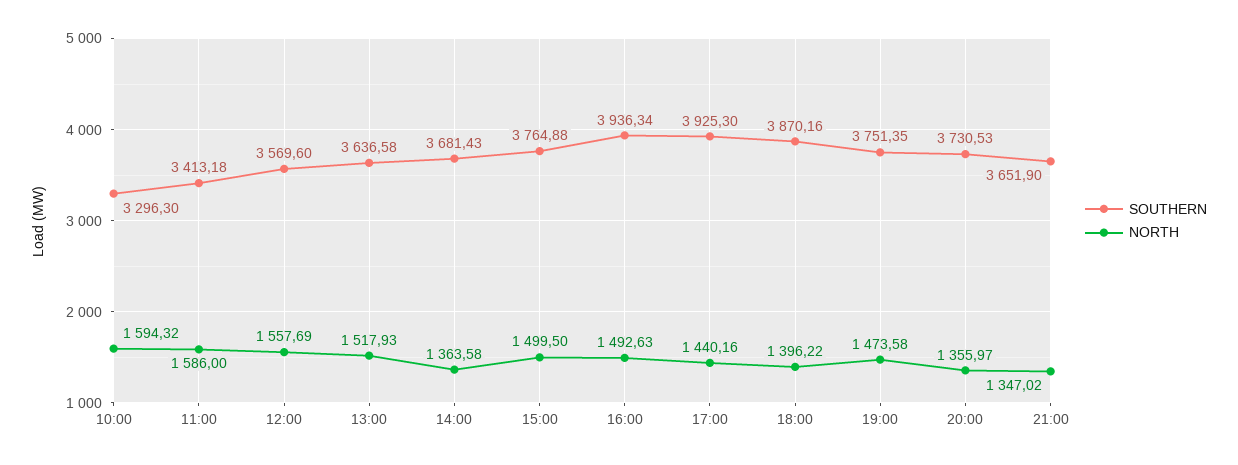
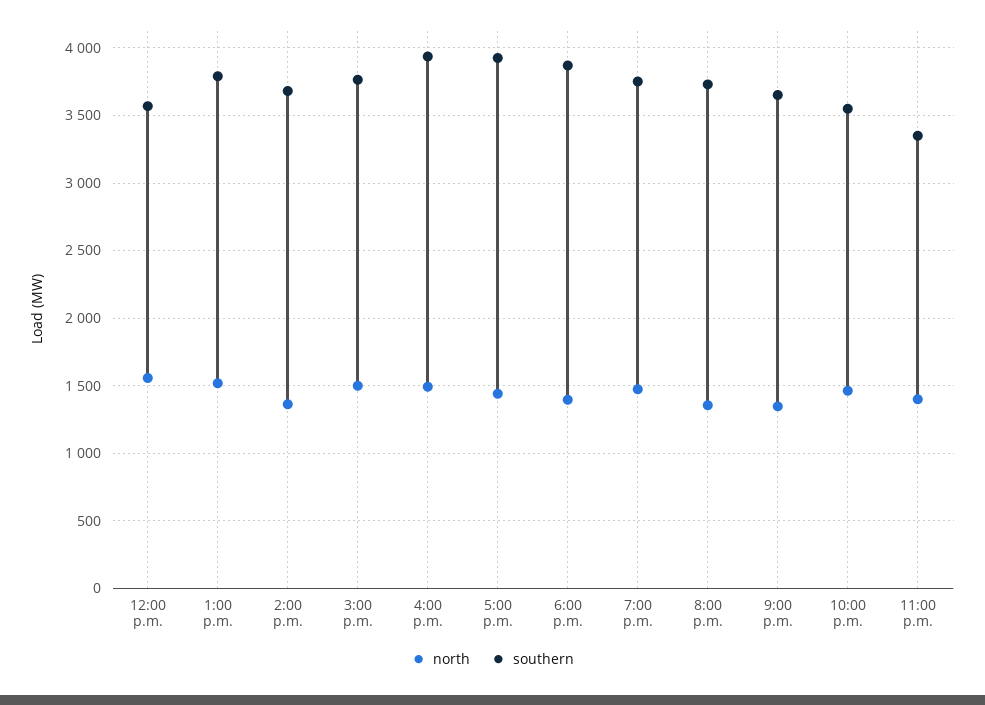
SOUTHERN, 10:00: 3296.3 -> none
NORTH, 10:00: 1594.32 -> none
SOUTHERN, 11:00: 3413.18 -> none
NORTH, 11:00: 1586 -> none
SOUTHERN, 13:00: 3636.58 -> 3800
NORTH, 10:00 p.m.: none -> 1450
SOUTHERN, 10:00 p.m.: none -> 3550
NORTH, 11:00 p.m.: none -> 1400
SOUTHERN, 11:00 p.m.: none -> 3350

